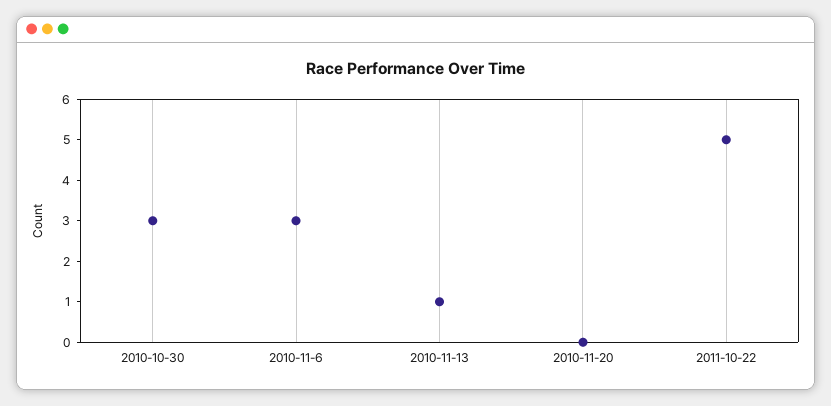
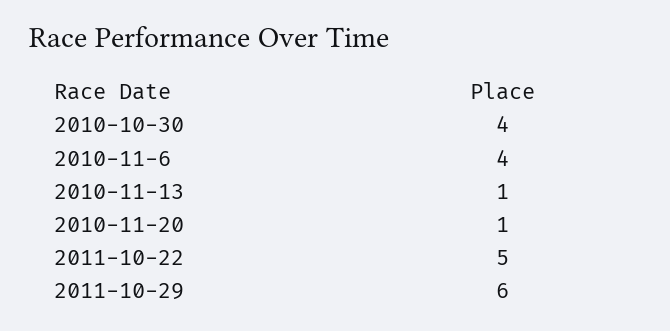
2010-10-30: 3 -> 4
2010-11-6: 3 -> 4
2010-11-20: 0 -> 1
2011-10-29: none -> 6

